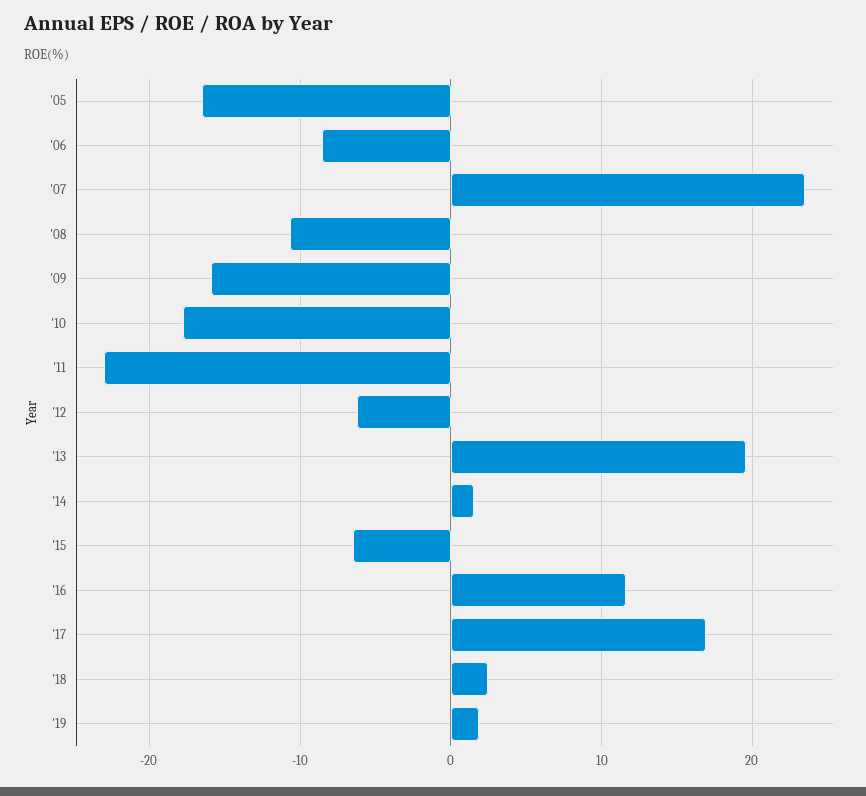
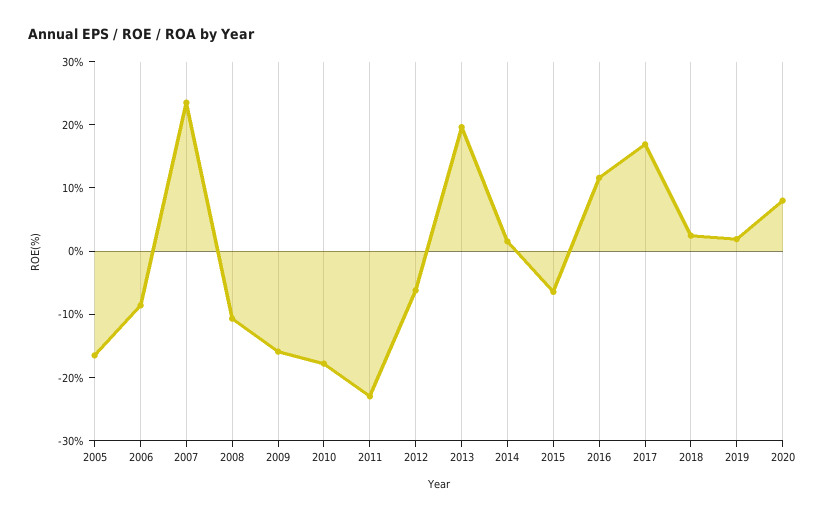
2020: none -> 8

